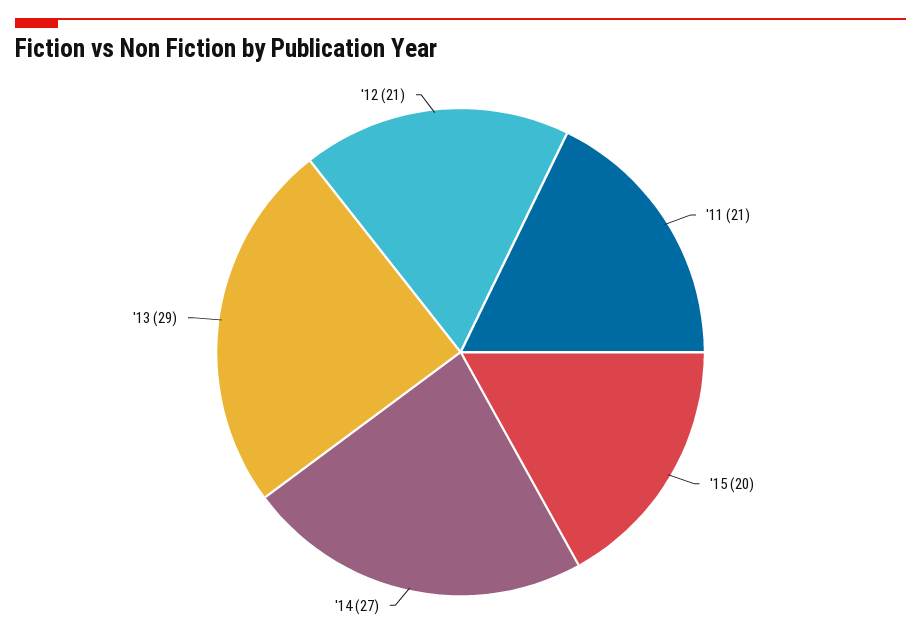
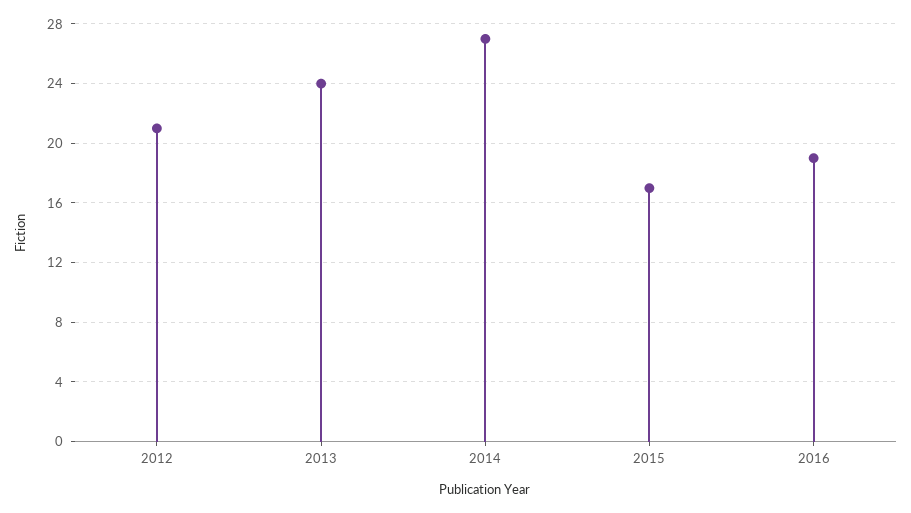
'11: 21 -> none
'15: 20 -> 17
'13: 29 -> 24
2016: none -> 19

